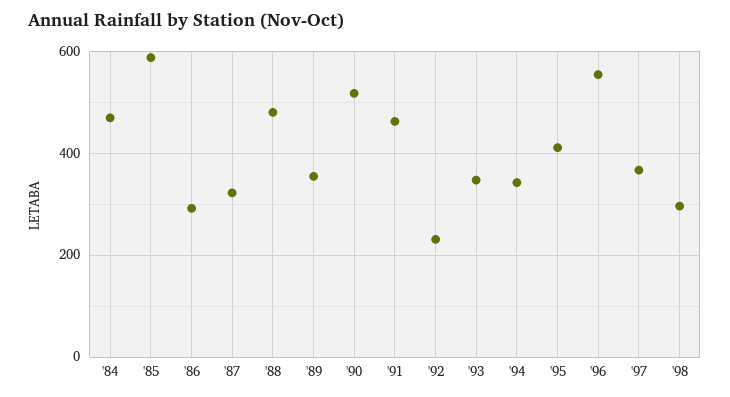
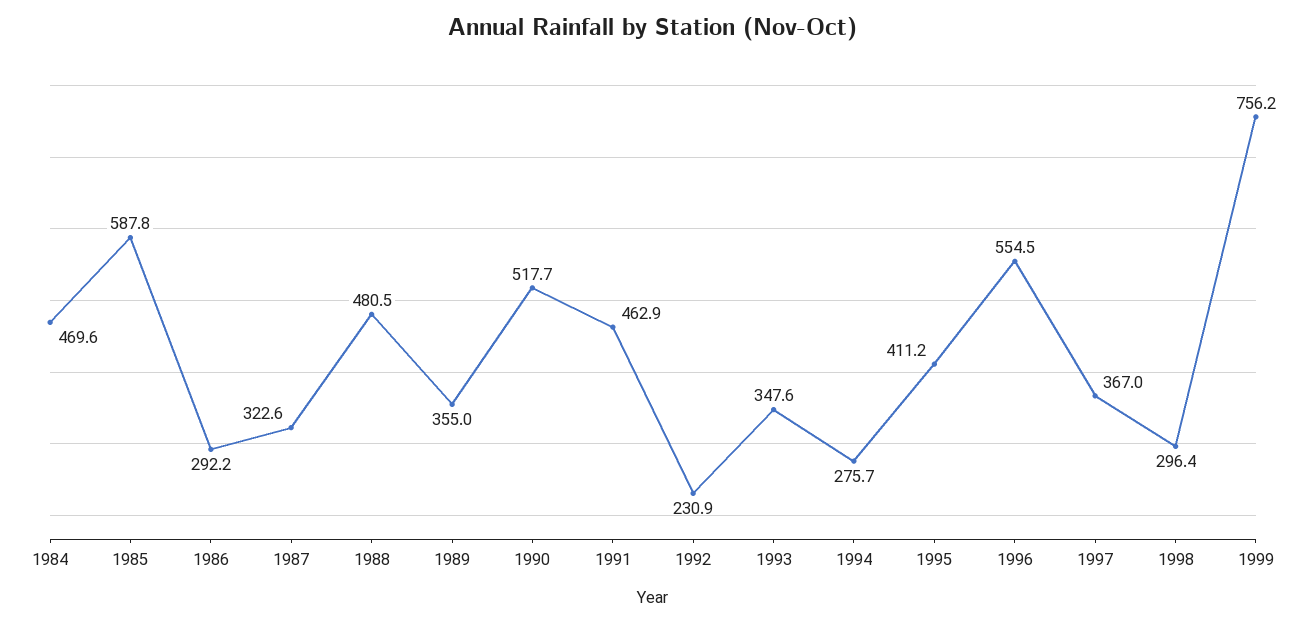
'94: 340 -> 275.7
1999: none -> 756.2

